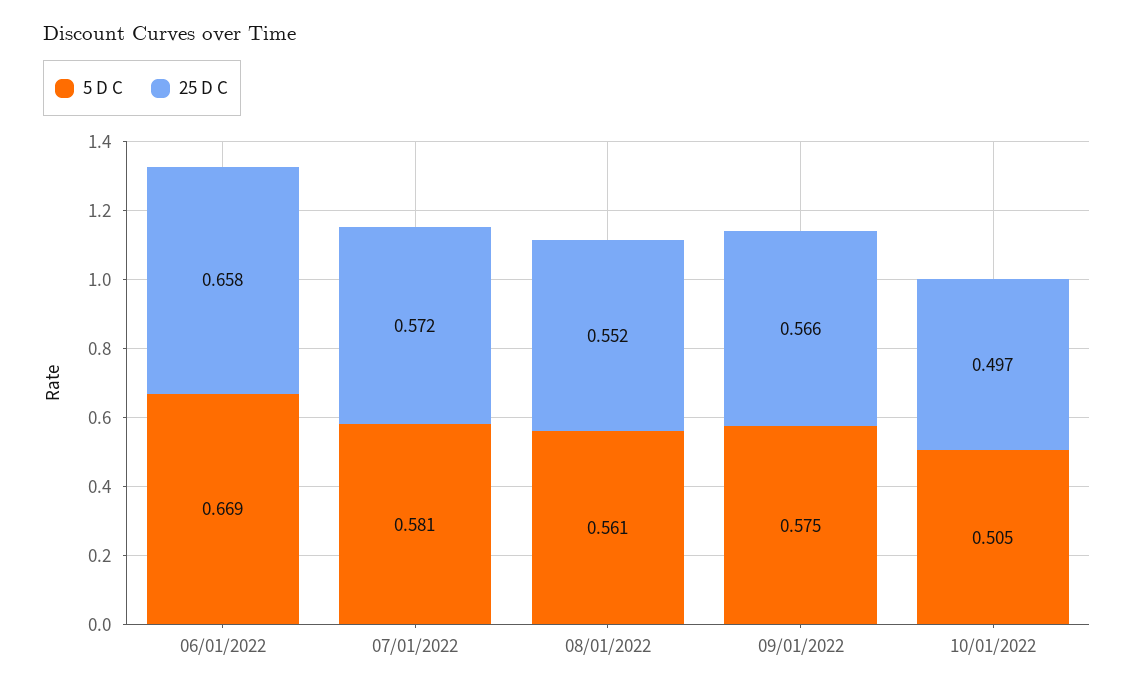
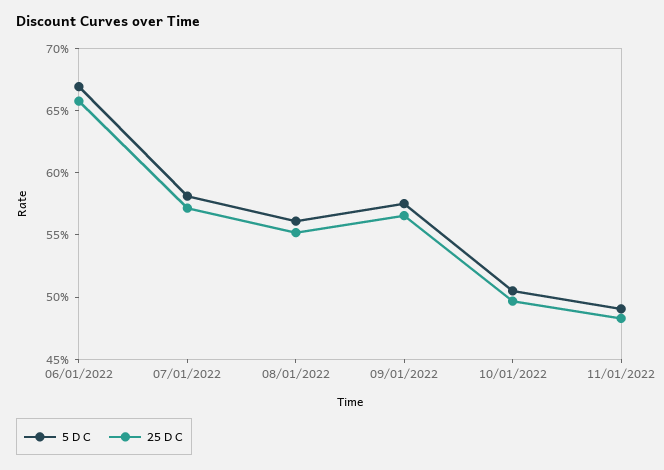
5 D C, 11/01/2022: none -> 0.49
25 D C, 11/01/2022: none -> 0.48

